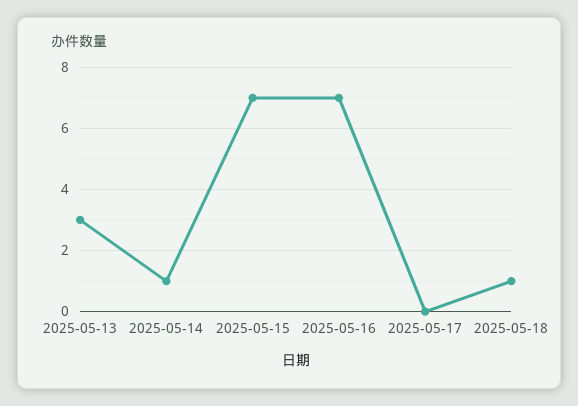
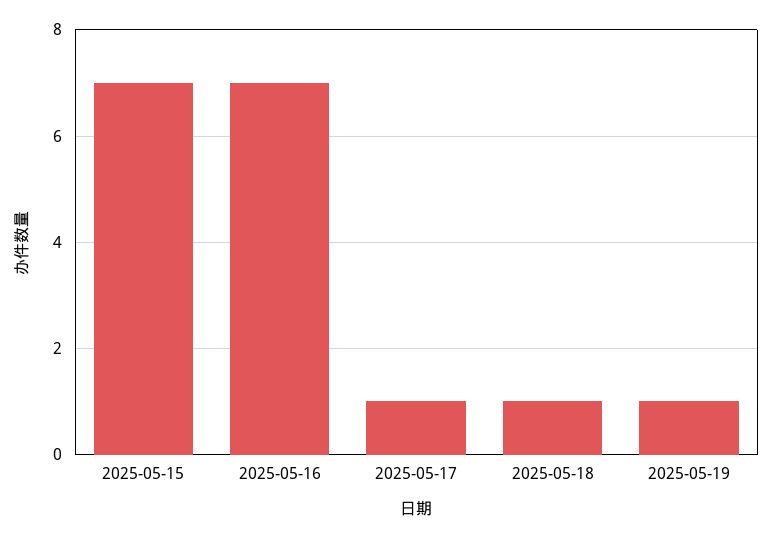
2025-05-13: 3 -> none
2025-05-14: 1 -> none
2025-05-17: 0 -> 1
2025-05-19: none -> 1

